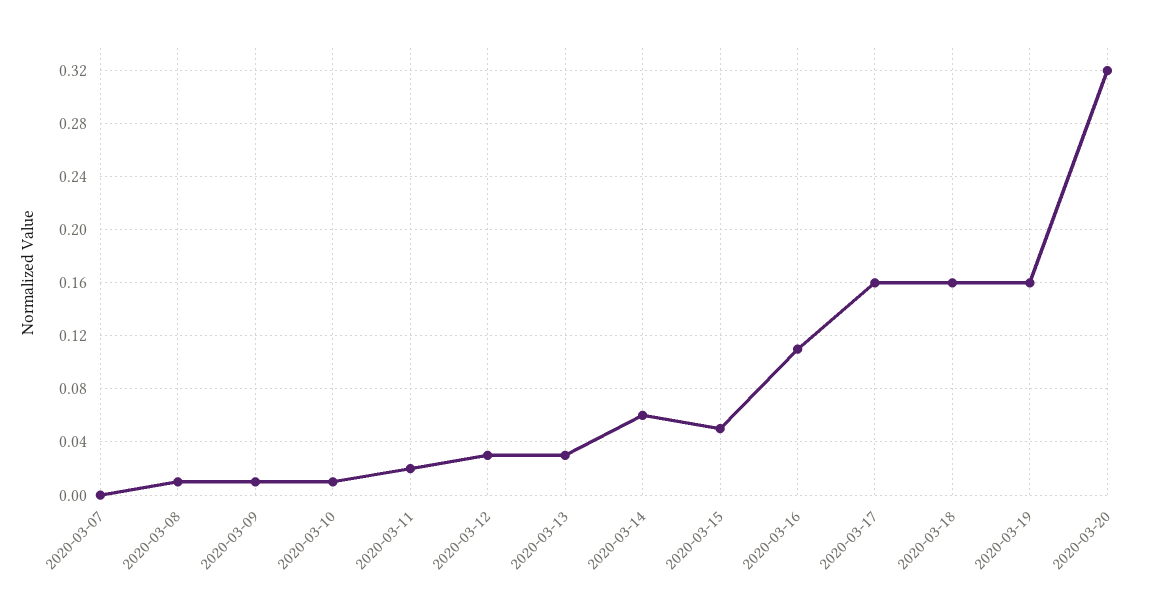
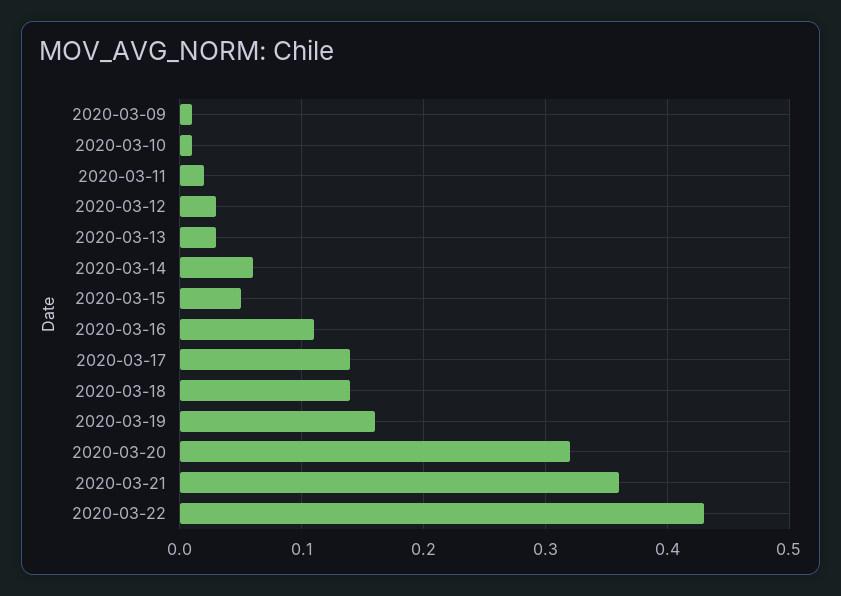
2020-03-07: 0 -> none
2020-03-08: 0.01 -> none
2020-03-17: 0.16 -> 0.14
2020-03-18: 0.16 -> 0.14
2020-03-21: none -> 0.36
2020-03-22: none -> 0.43

